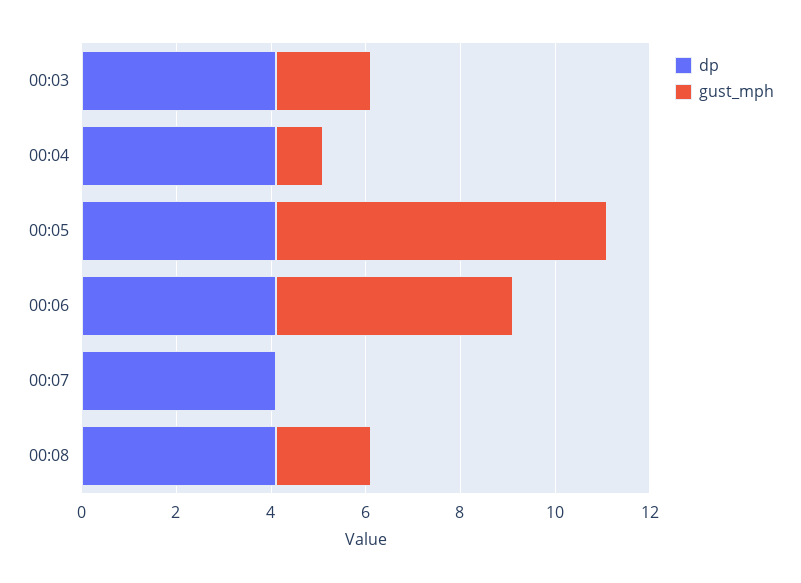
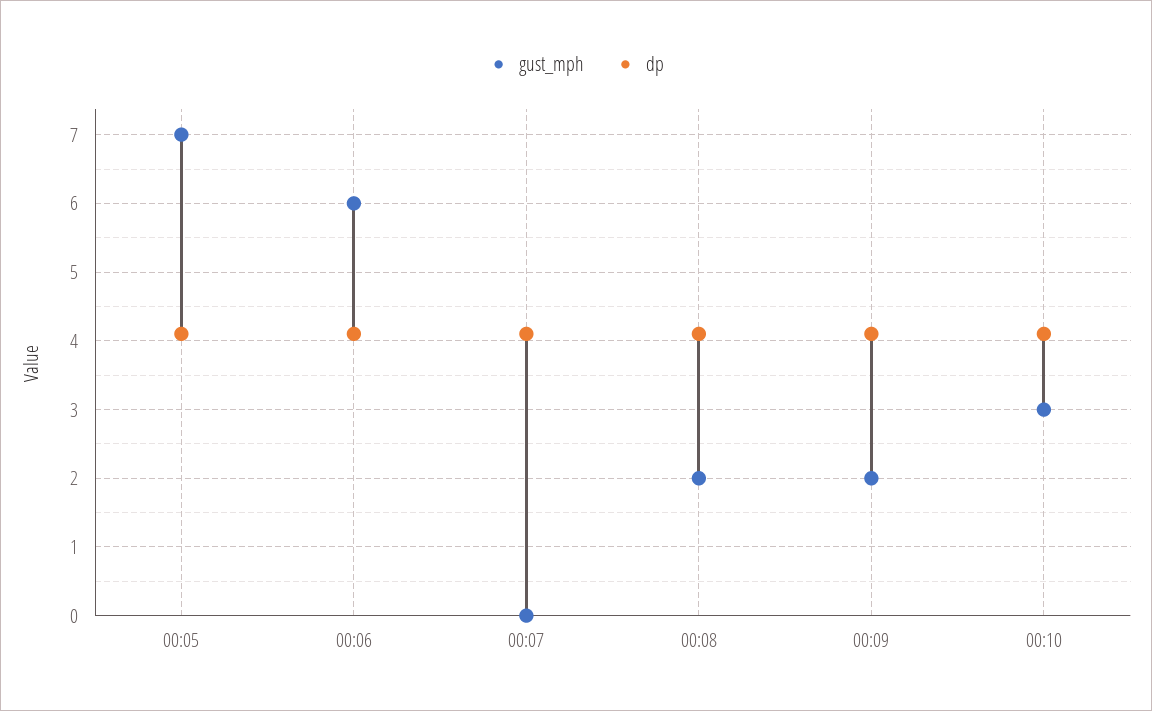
dp, 00:03: 4 -> none
gust_mph, 00:03: 2 -> none
dp, 00:04: 4 -> none
gust_mph, 00:04: 1 -> none
gust_mph, 00:06: 5 -> 6
gust_mph, 00:09: none -> 2
dp, 00:09: none -> 4.1
gust_mph, 00:10: none -> 3
dp, 00:10: none -> 4.1

